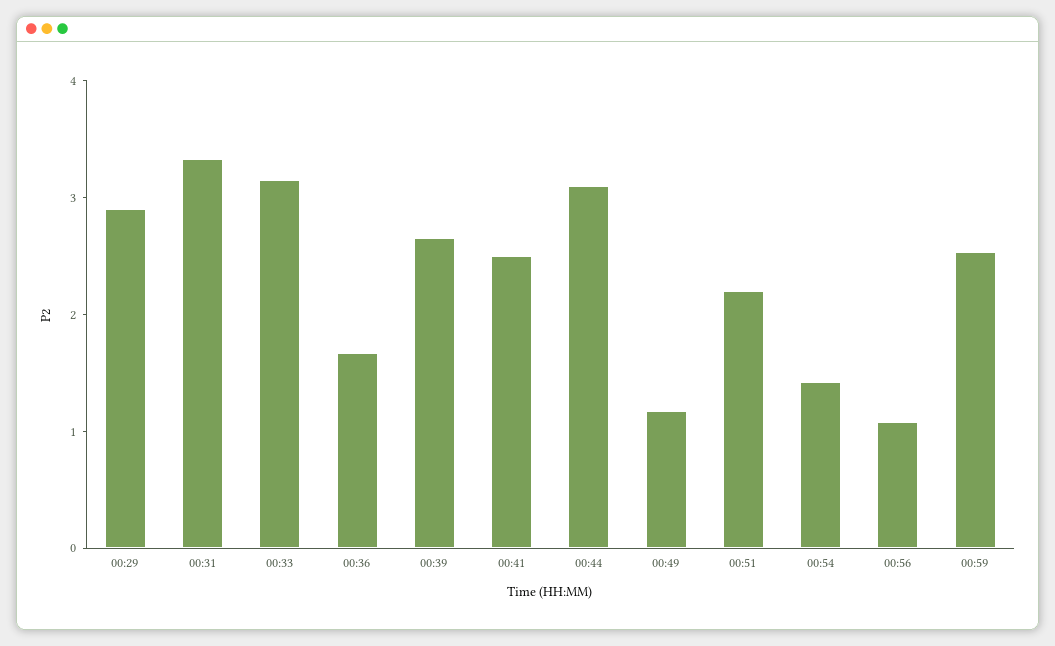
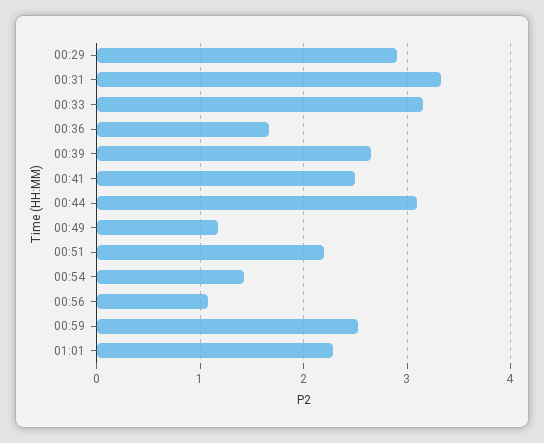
01:01: none -> 2.3

